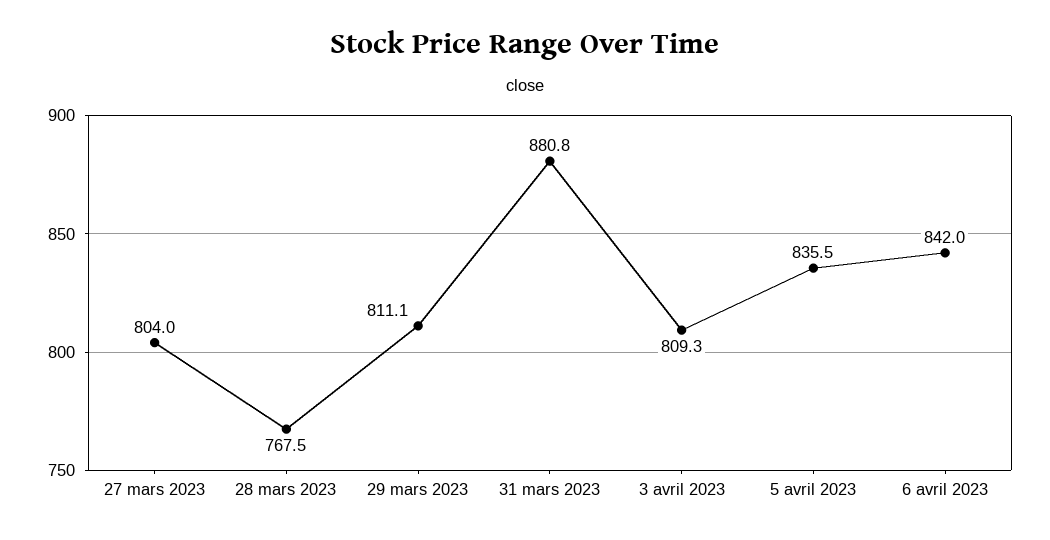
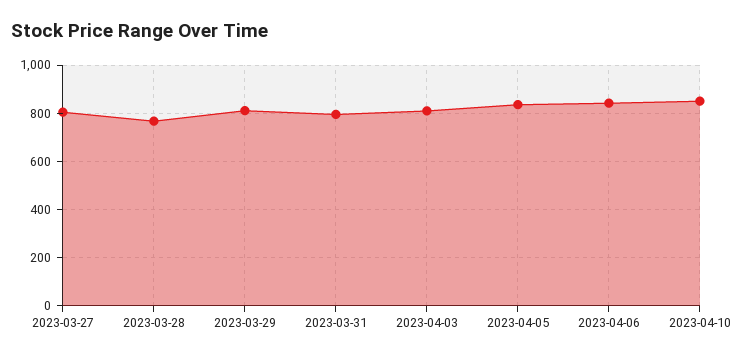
31 mars 2023: 880.8 -> 800
2023-04-10: none -> 850

